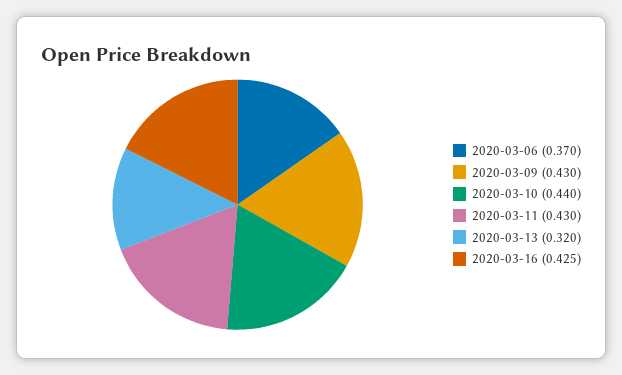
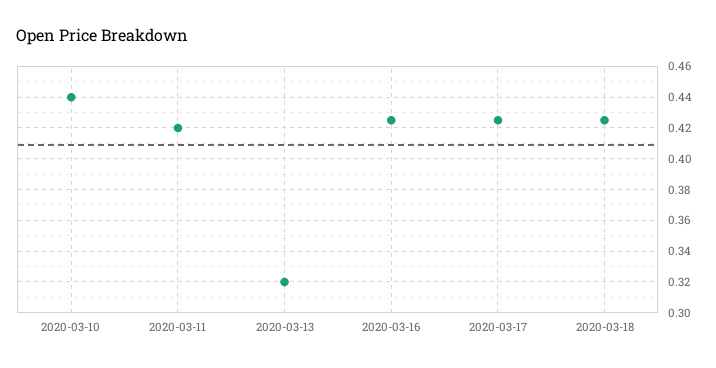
2020-03-06: 0.37 -> none
2020-03-09: 0.43 -> none
2020-03-11: 0.43 -> 0.42
2020-03-17: none -> 0.425
2020-03-18: none -> 0.425

